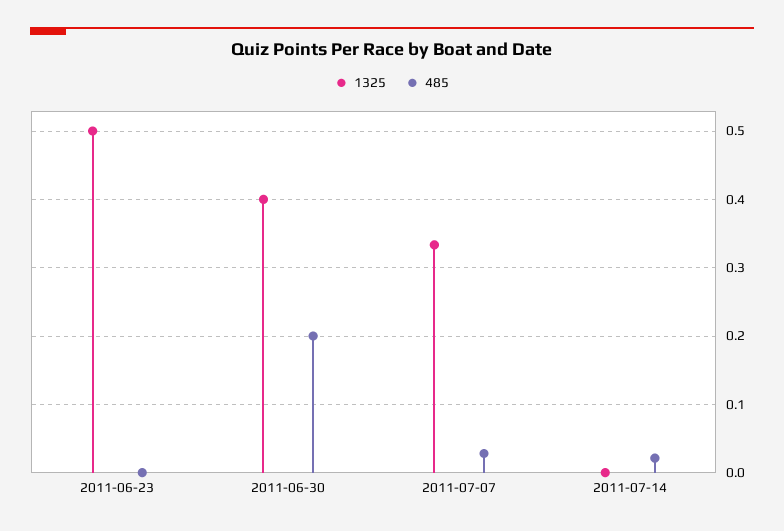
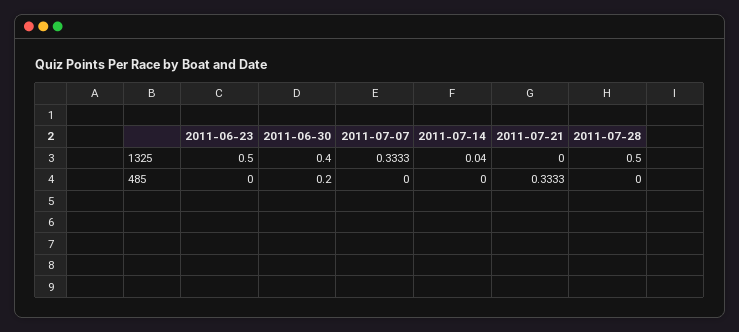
485, 2011-07-07: 0.03 -> 0
1325, 2011-07-14: 0 -> 0.04
485, 2011-07-14: 0.02 -> 0
1325, 2011-07-21: none -> 0
1325, 2011-07-28: none -> 0.5
485, 2011-07-21: none -> 0.3333
485, 2011-07-28: none -> 0

